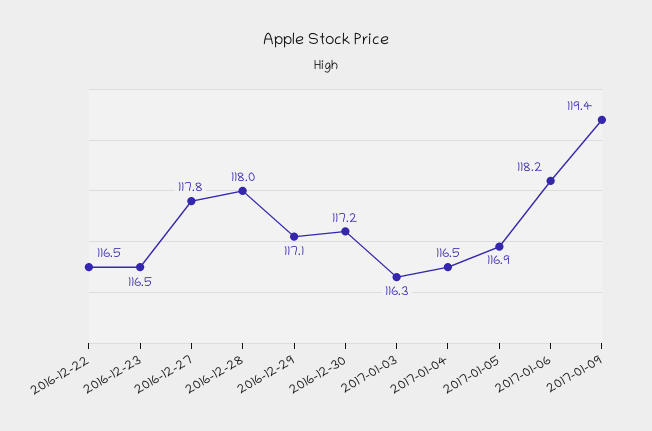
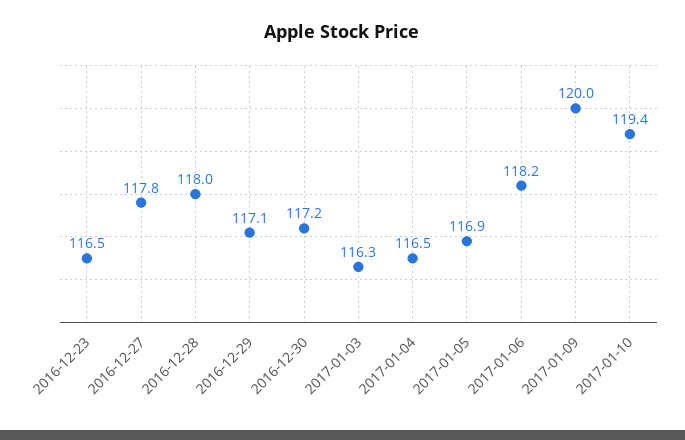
2016-12-22: 116.5 -> none
2017-01-09: 119.4 -> 120
2017-01-10: none -> 119.4

